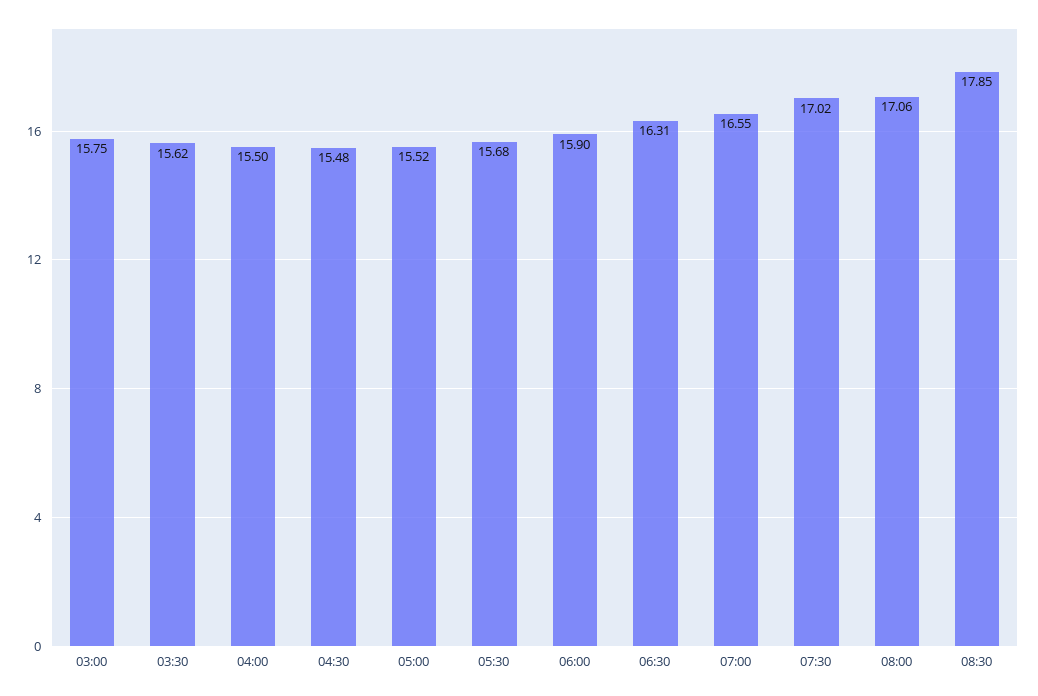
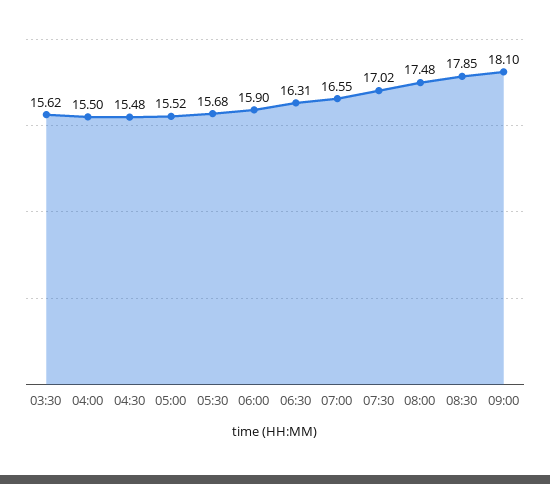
03:00: 15.75 -> none
08:00: 17.06 -> 17.48
09:00: none -> 18.1

